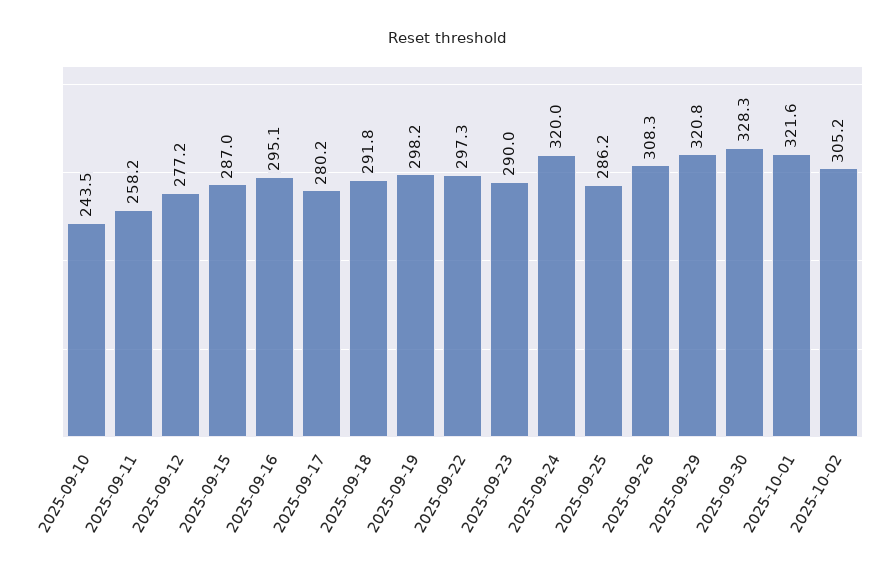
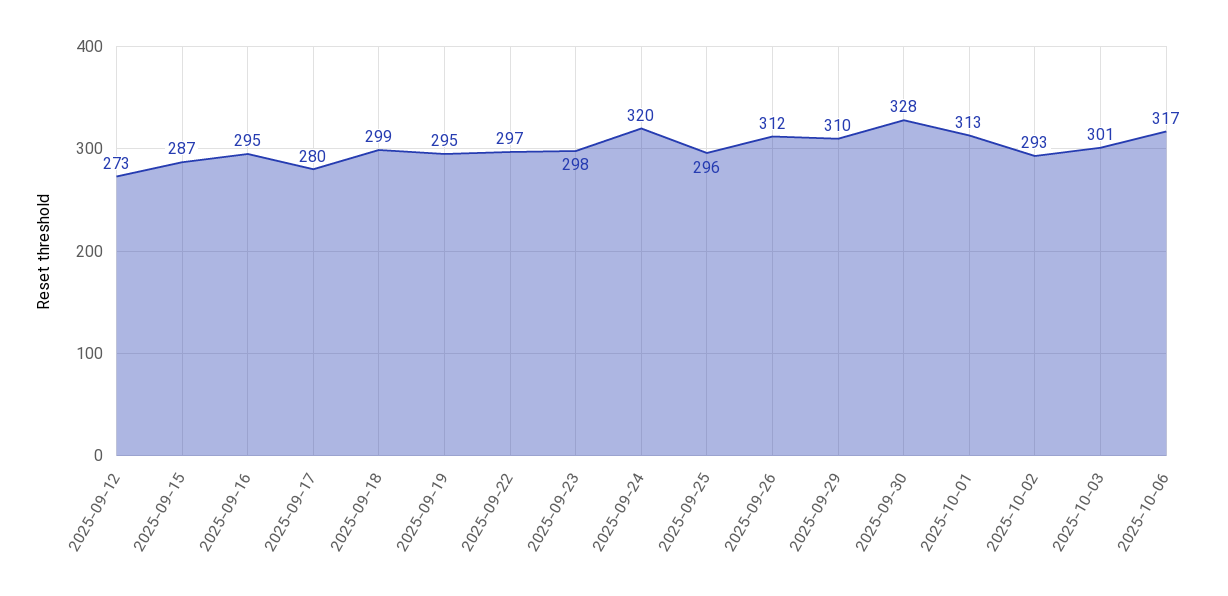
2025-09-10: 243.5 -> none
2025-09-11: 258.2 -> none
2025-09-12: 277.2 -> 273
2025-09-18: 291.8 -> 299
2025-09-19: 298.2 -> 295
2025-09-23: 290 -> 298
2025-09-25: 286.2 -> 296
2025-09-26: 308.3 -> 312
2025-09-29: 320.8 -> 310
2025-10-01: 321.6 -> 313
2025-10-02: 305.2 -> 293
2025-10-03: none -> 301
2025-10-06: none -> 317

